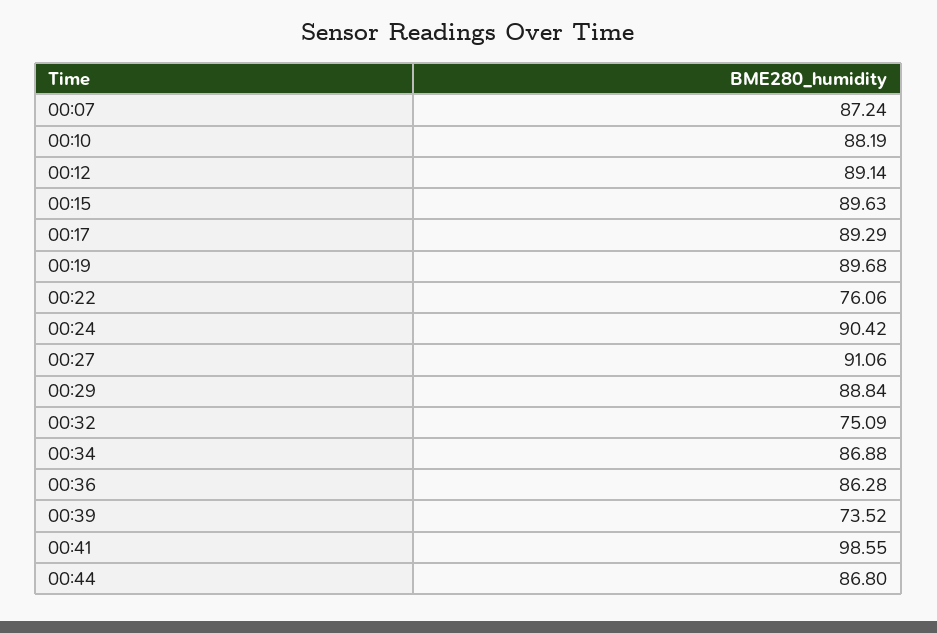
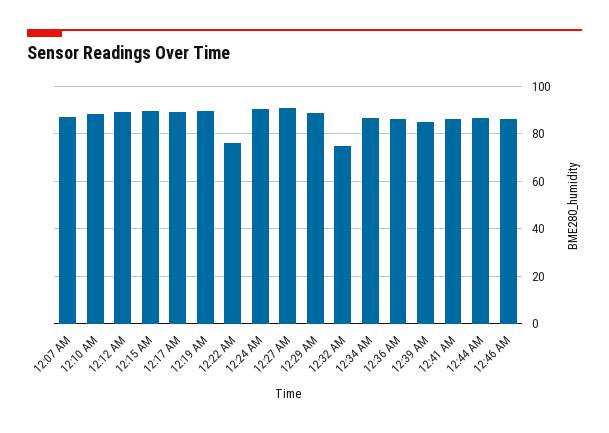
00:39: 73.52 -> 85
00:41: 98.55 -> 85
12:46 AM: none -> 85

